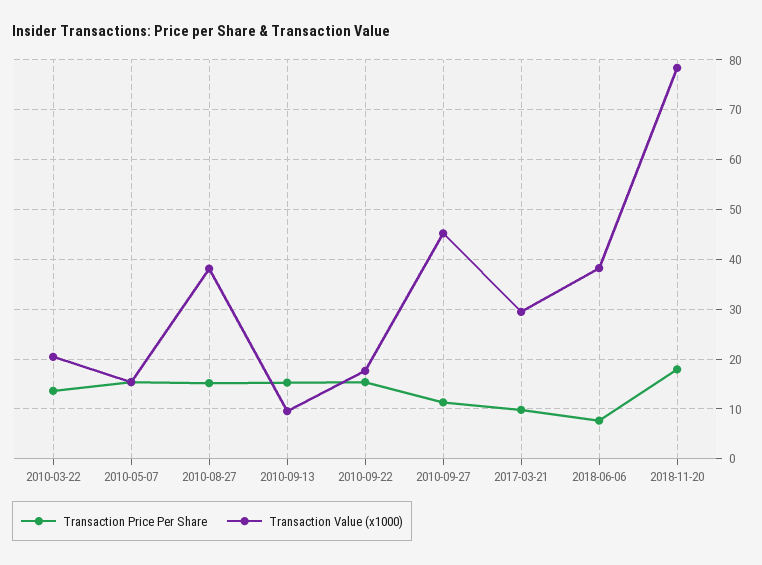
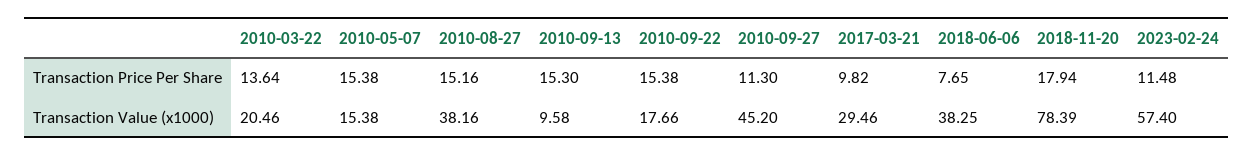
Transaction Price Per Share, 2023-02-24: none -> 11.48
Transaction Value (x1000), 2023-02-24: none -> 57.4

